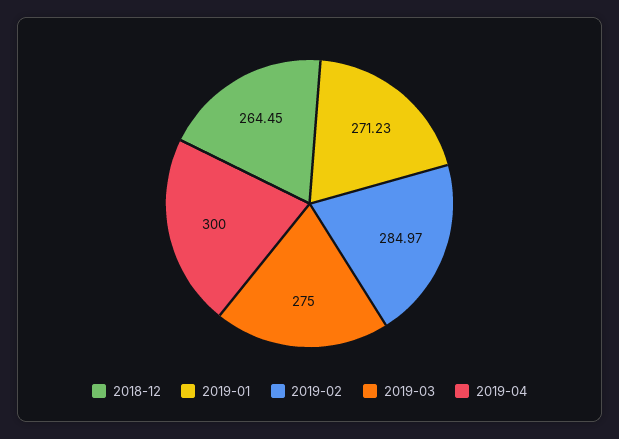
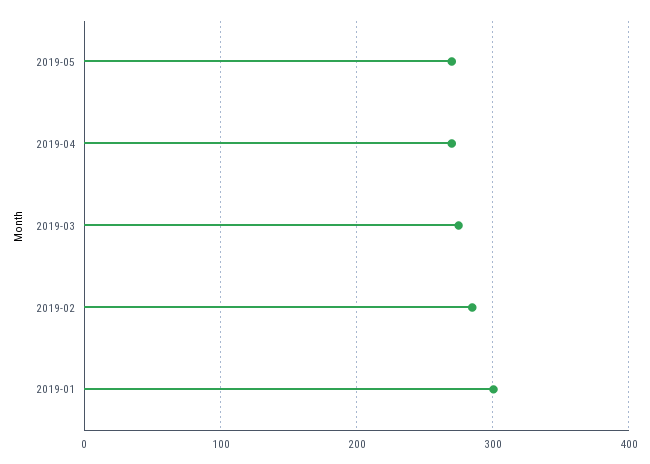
2018-12: 264.45 -> none
2019-01: 271.23 -> 300
2019-04: 300 -> 270
2019-05: none -> 270

